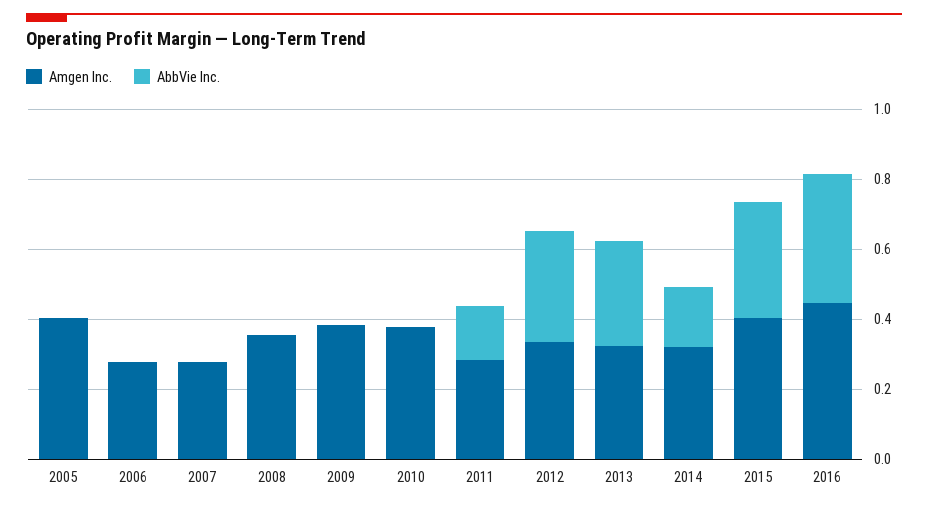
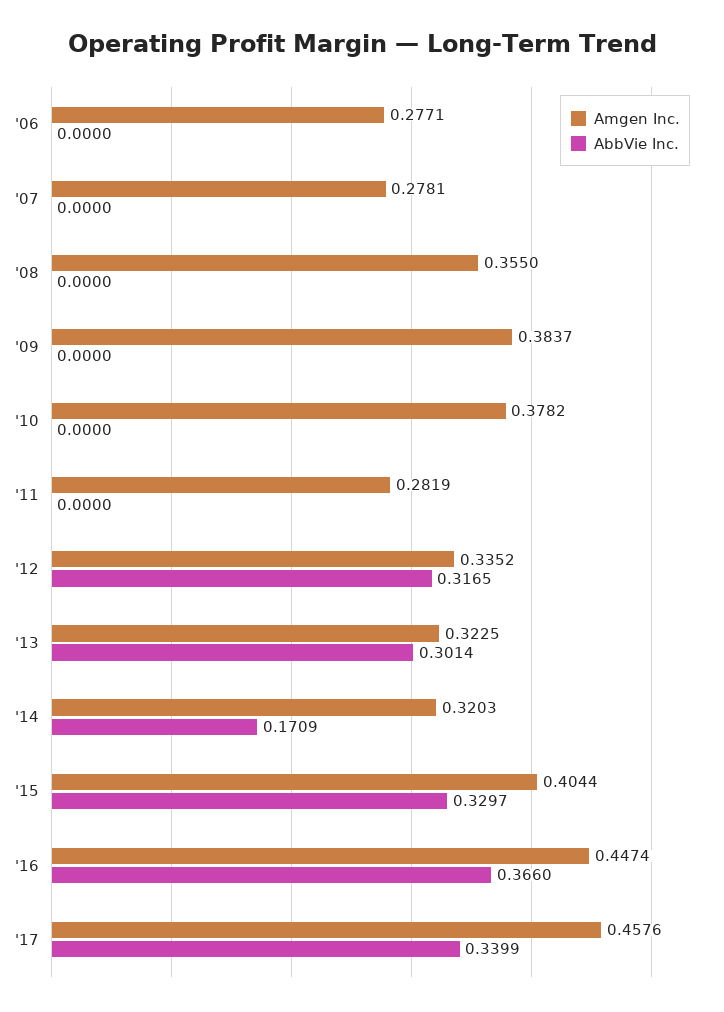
Amgen Inc., 2005: 0.4 -> none
AbbVie Inc., 2005: 0 -> none
AbbVie Inc., 2011: 0.15 -> 0
Amgen Inc., '17: none -> 0.4576
AbbVie Inc., '17: none -> 0.3399

